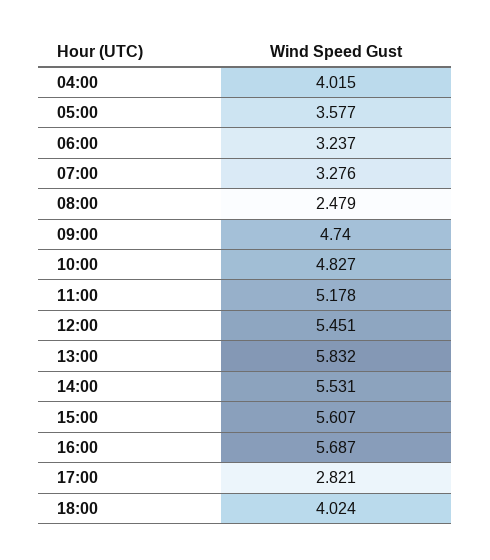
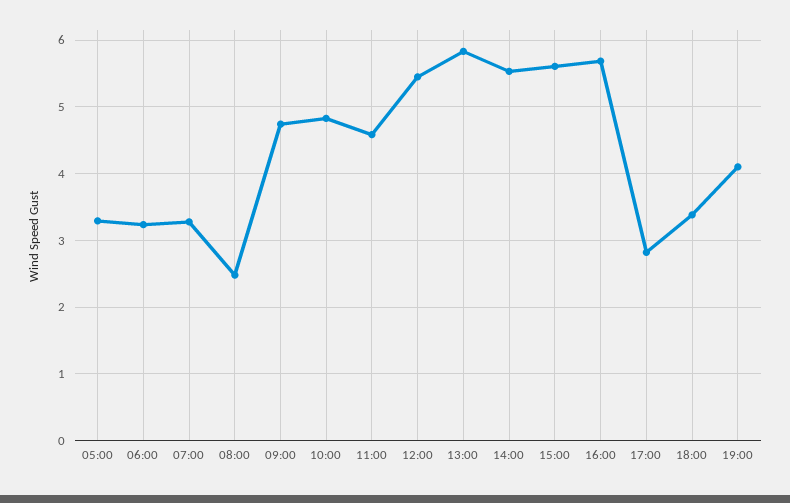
04:00: 4.015 -> none
05:00: 3.577 -> 3.3
11:00: 5.178 -> 4.6
18:00: 4.024 -> 3.4
19:00: none -> 4.1

